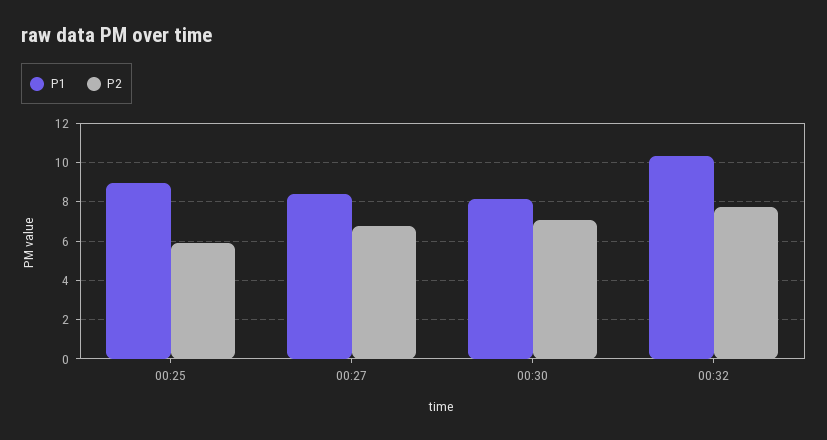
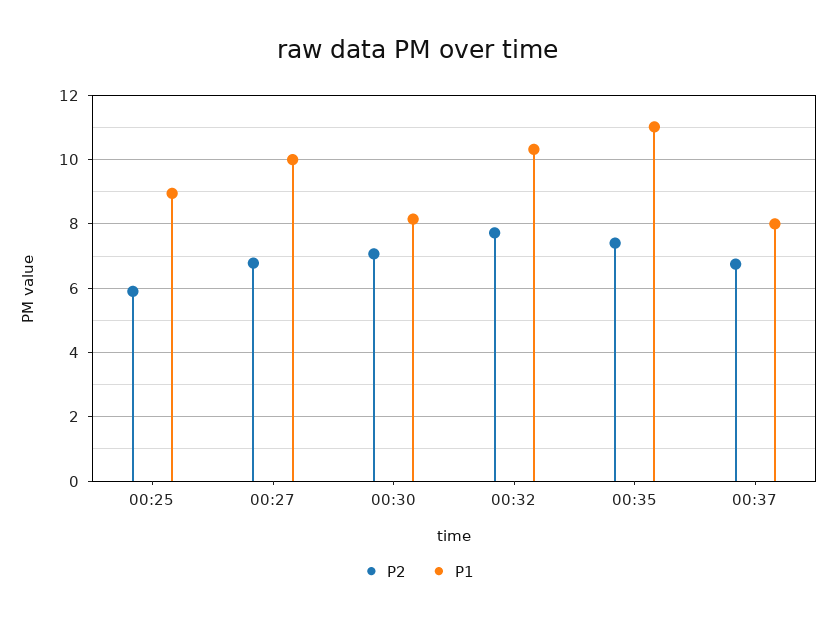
P1, 00:27: 8.5 -> 10
P2, 00:35: none -> 7.4
P1, 00:35: none -> 11
P2, 00:37: none -> 6.8
P1, 00:37: none -> 8

